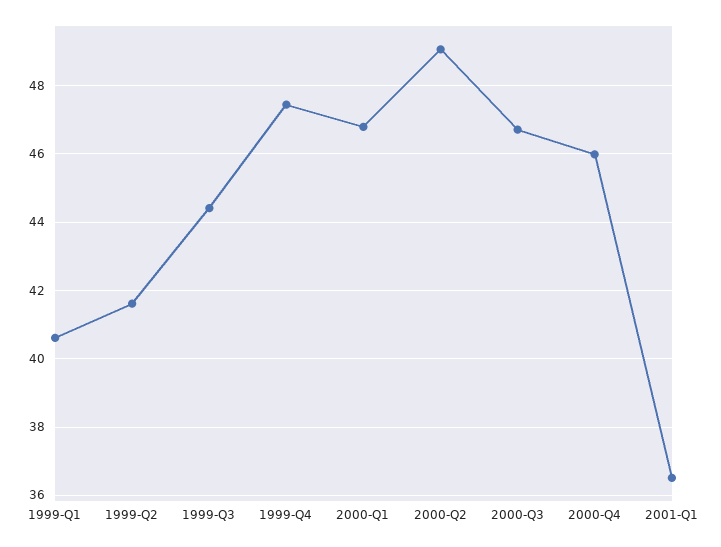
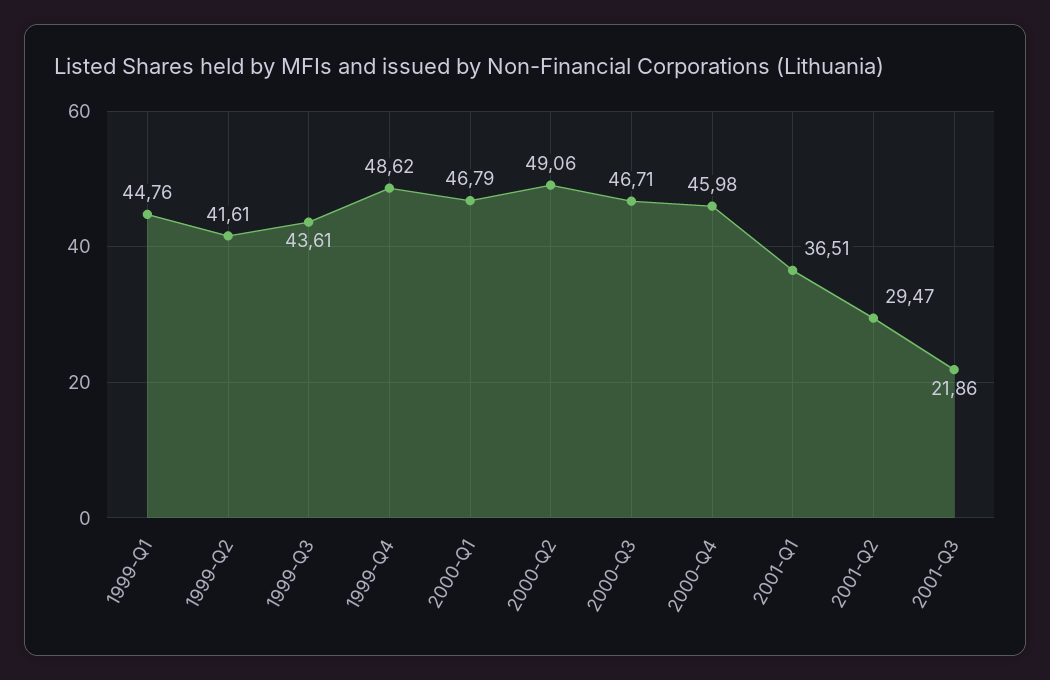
1999-Q1: 40.6 -> 44.76
1999-Q3: 44.4 -> 43.61
1999-Q4: 47.4 -> 48.62
2001-Q2: none -> 29.47
2001-Q3: none -> 21.86

